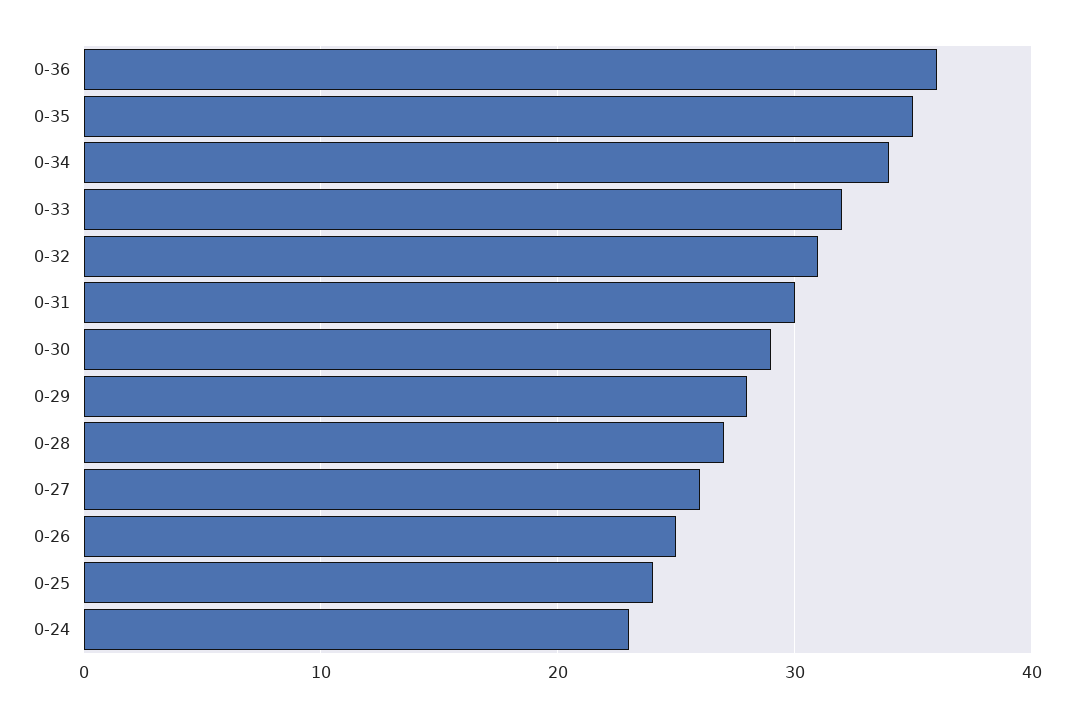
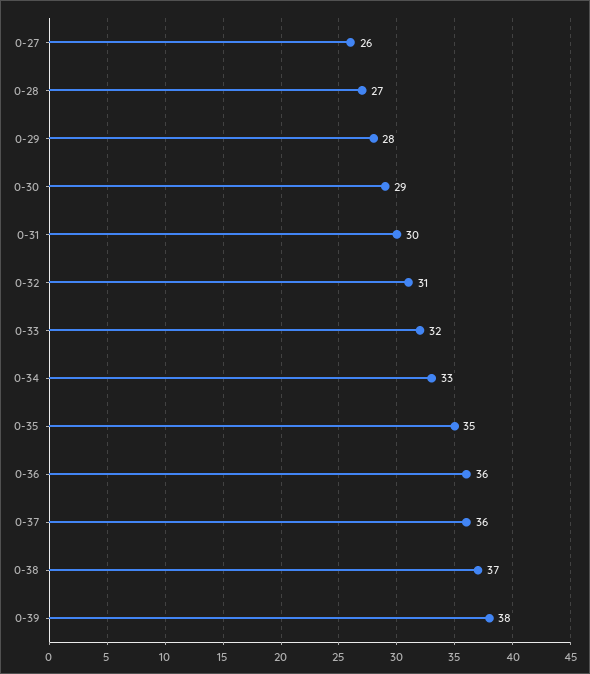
0-34: 34 -> 33
0-26: 25 -> none
0-25: 24 -> none
0-24: 23 -> none
0-37: none -> 36
0-38: none -> 37
0-39: none -> 38

